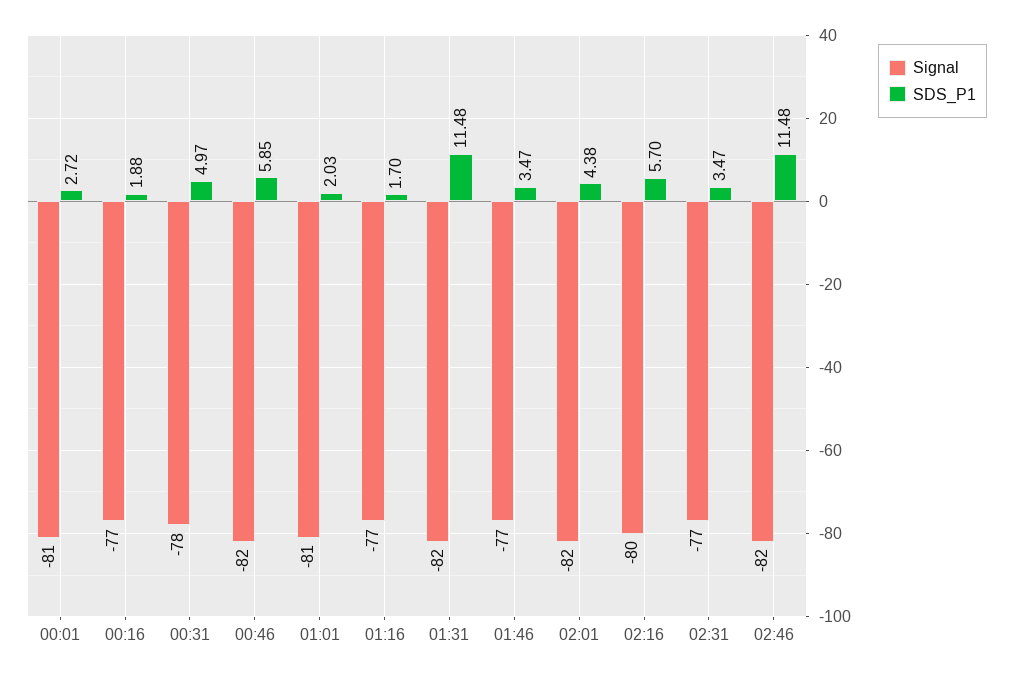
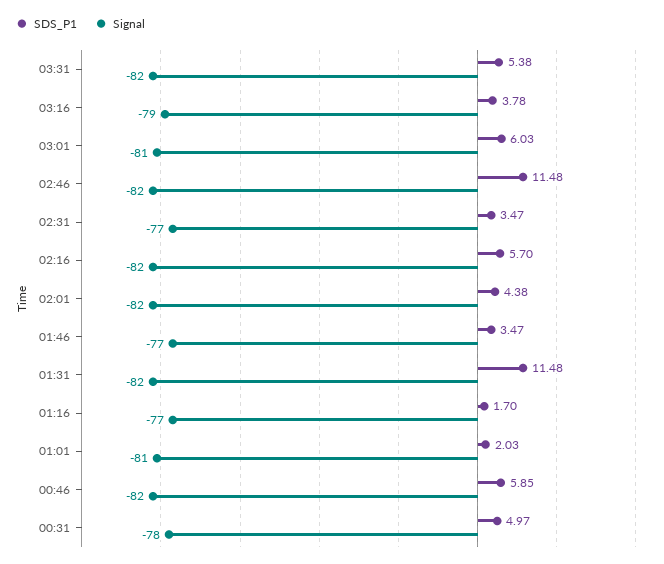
Signal, 00:01: -81 -> none
SDS_P1, 00:01: 2.72 -> none
Signal, 00:16: -77 -> none
SDS_P1, 00:16: 1.88 -> none
Signal, 02:16: -80 -> -82
SDS_P1, 03:31: none -> 5.38
Signal, 03:31: none -> -82
SDS_P1, 03:16: none -> 3.78
Signal, 03:16: none -> -79
SDS_P1, 03:01: none -> 6.03
Signal, 03:01: none -> -81

